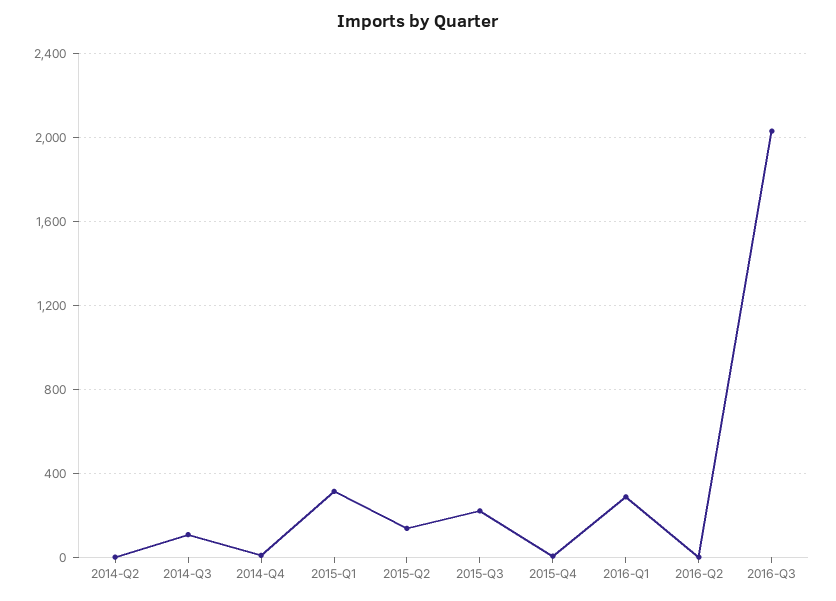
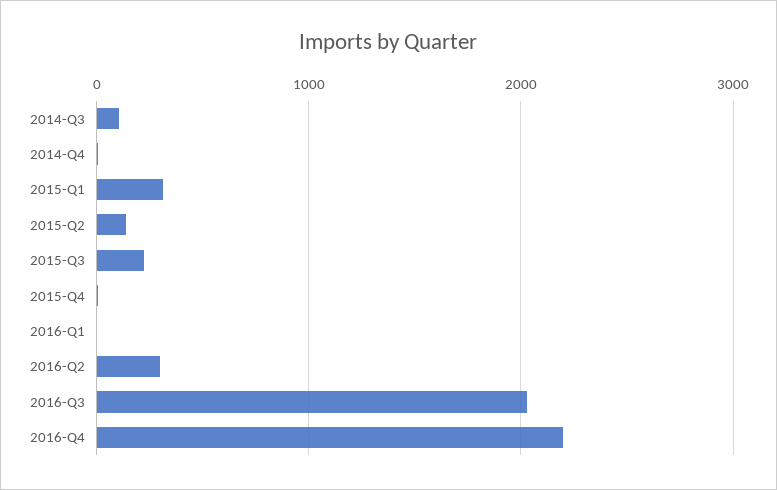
2014-Q2: 0 -> none
2016-Q1: 300 -> 0
2016-Q2: 0 -> 300
2016-Q4: none -> 2200

